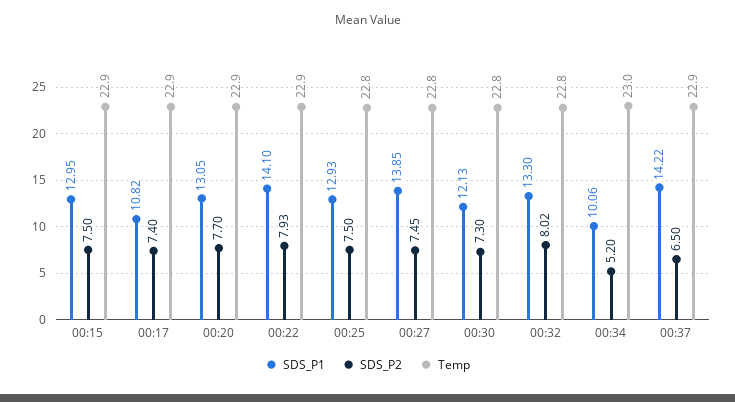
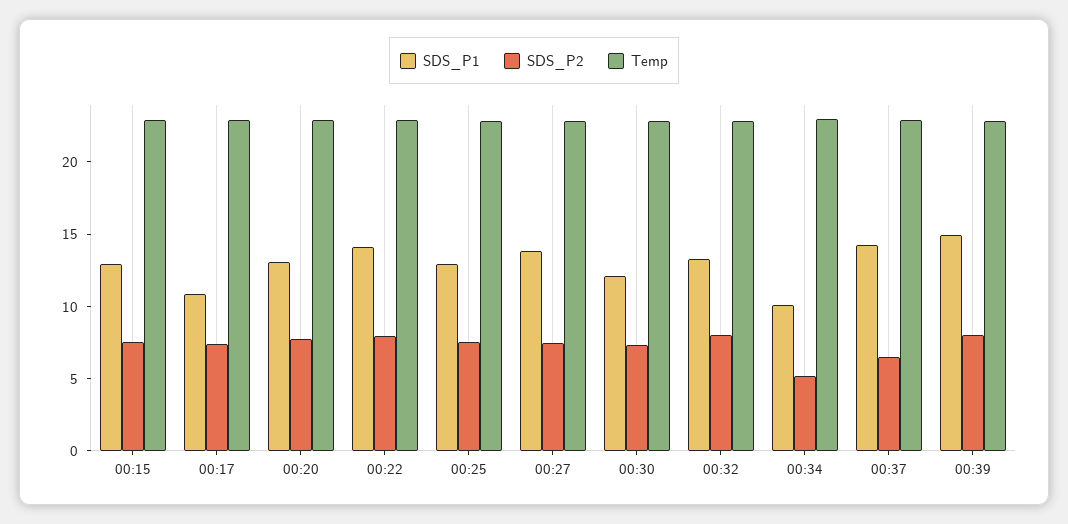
SDS_P1, 00:39: none -> 15
SDS_P2, 00:39: none -> 8
Temp, 00:39: none -> 23

